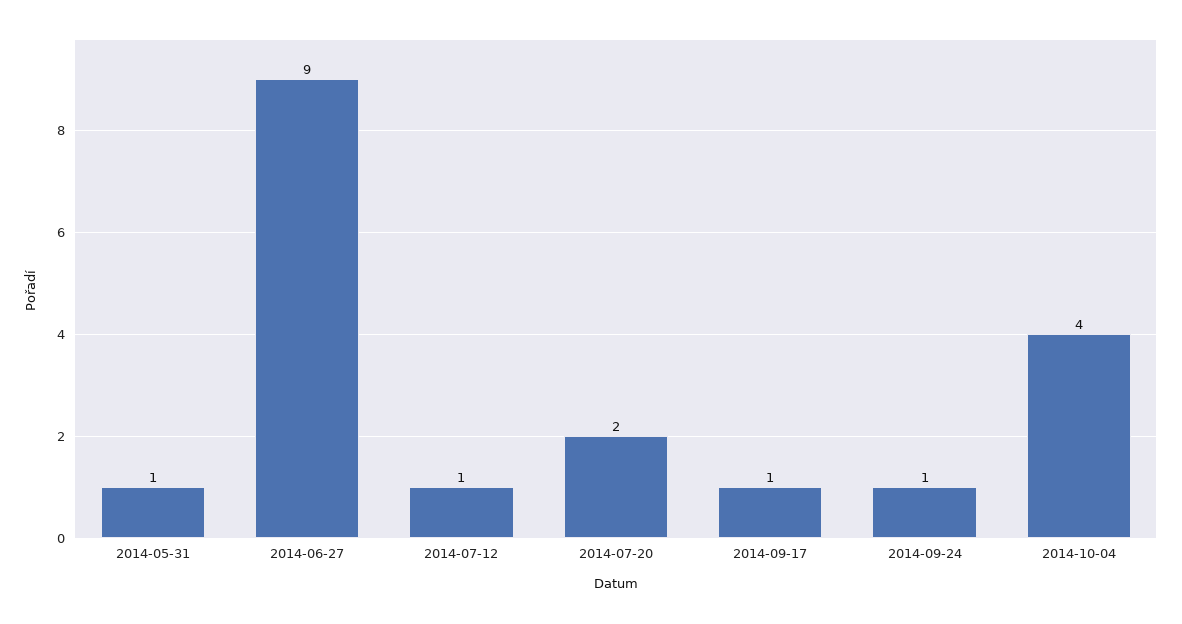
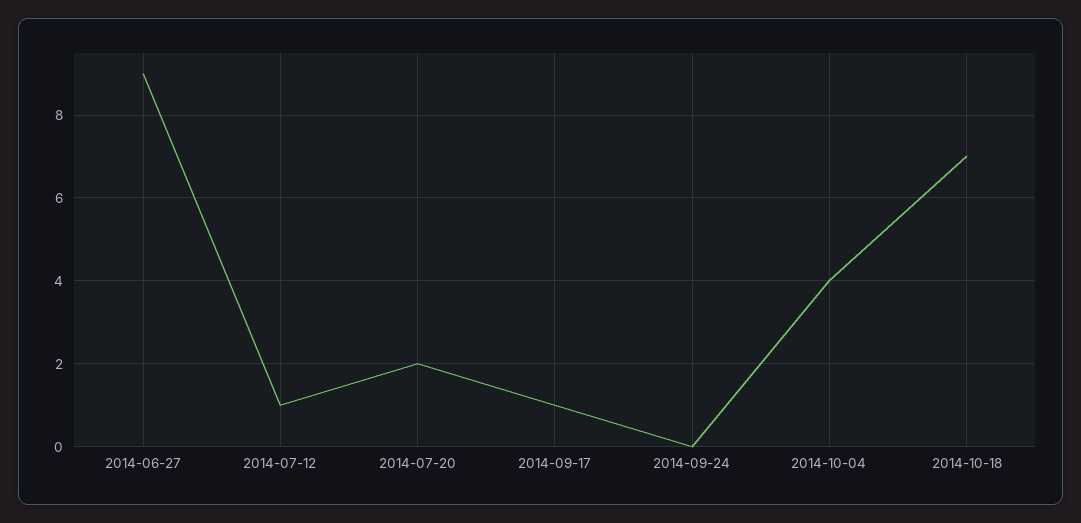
2014-05-31: 1 -> none
2014-09-24: 1 -> 0
2014-10-18: none -> 7

